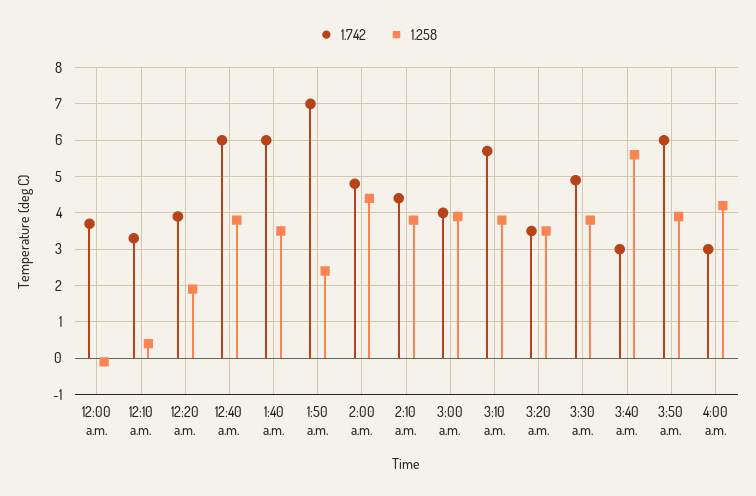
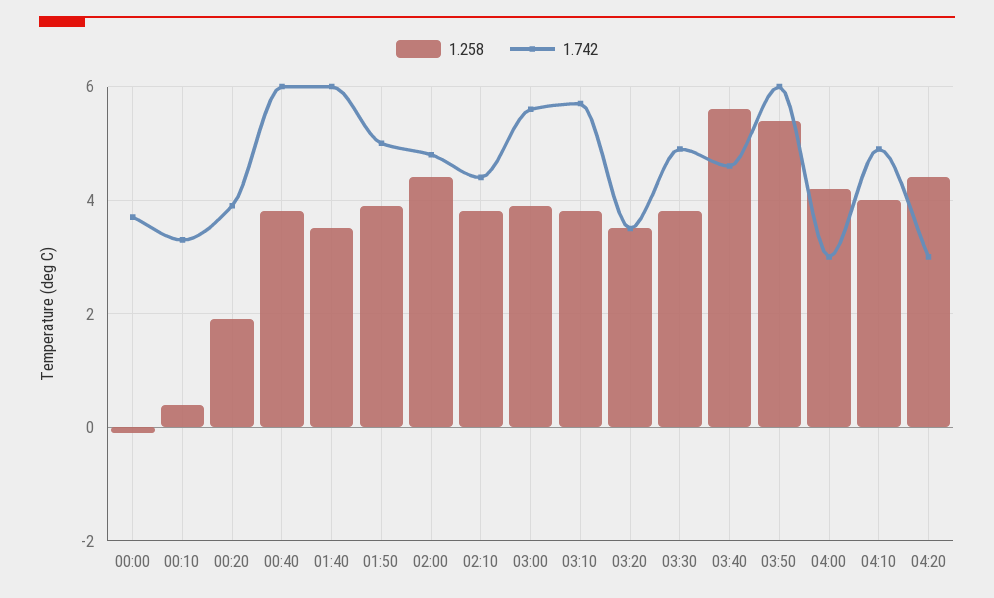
1.742, 1:50 a.m.: 7 -> 5
1.258, 1:50 a.m.: 2.5 -> 4
1.742, 3:00 a.m.: 4 -> 5.5
1.742, 3:40 a.m.: 3 -> 4.5
1.258, 3:50 a.m.: 4 -> 5.5
1.258, 04:10: none -> 4
1.742, 04:10: none -> 5
1.258, 04:20: none -> 4.5
1.742, 04:20: none -> 3

